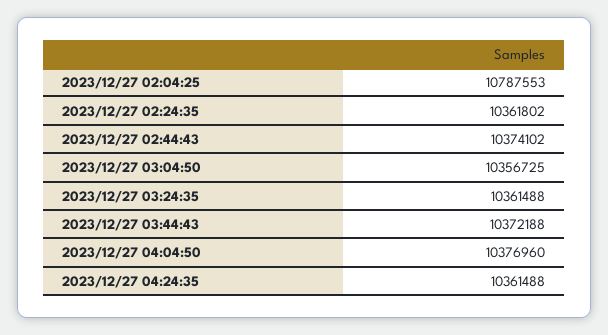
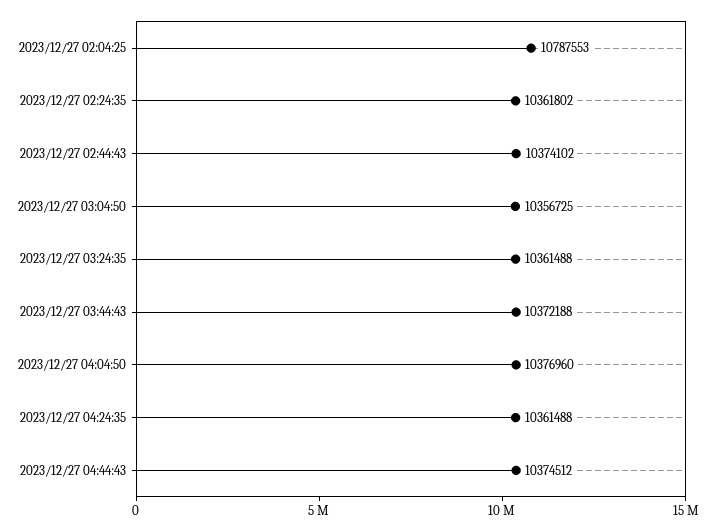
2023/12/27 04:44:43: none -> 10374512

